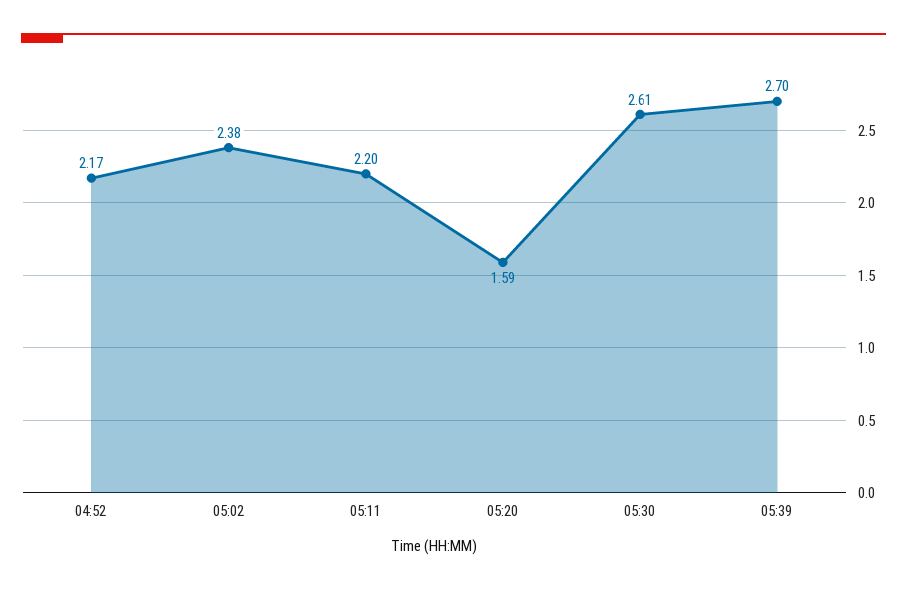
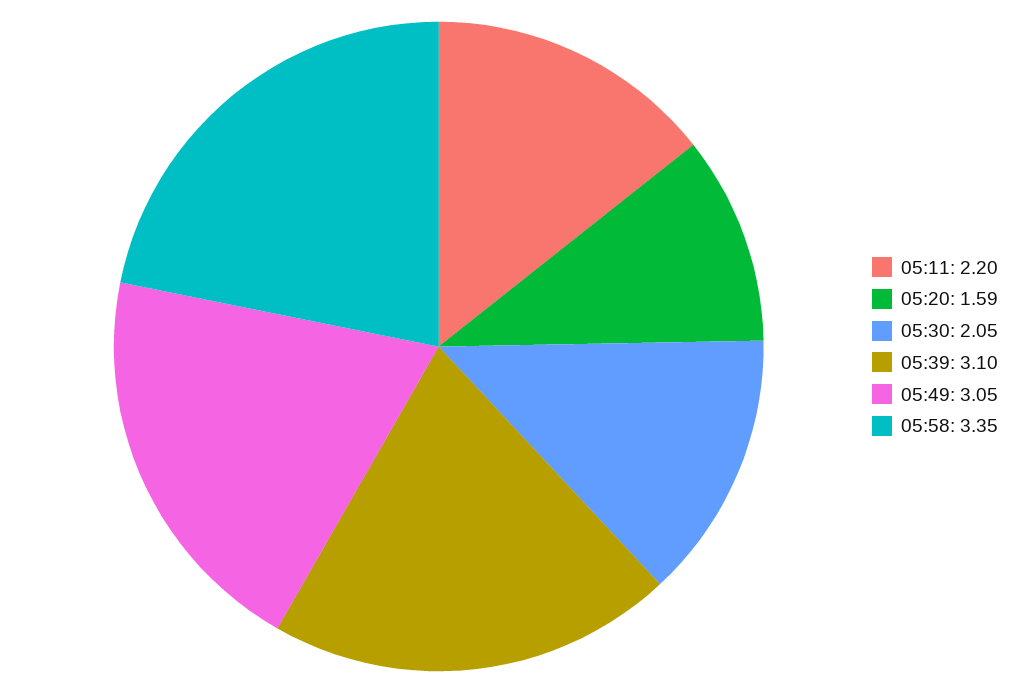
04:52: 2.17 -> none
05:02: 2.38 -> none
05:30: 2.61 -> 2.05
05:39: 2.7 -> 3.1
05:49: none -> 3.05
05:58: none -> 3.35

